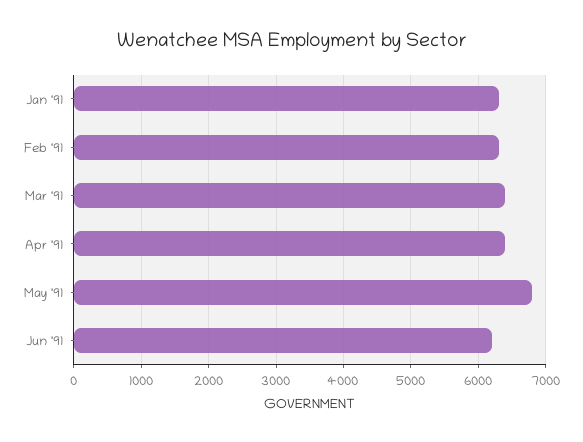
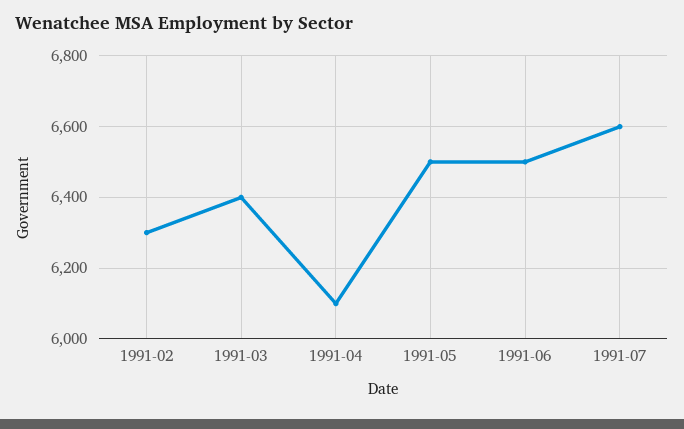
Jan '91: 6300 -> none
Apr '91: 6400 -> 6100
May '91: 6800 -> 6500
Jun '91: 6200 -> 6500
1991-07: none -> 6600

